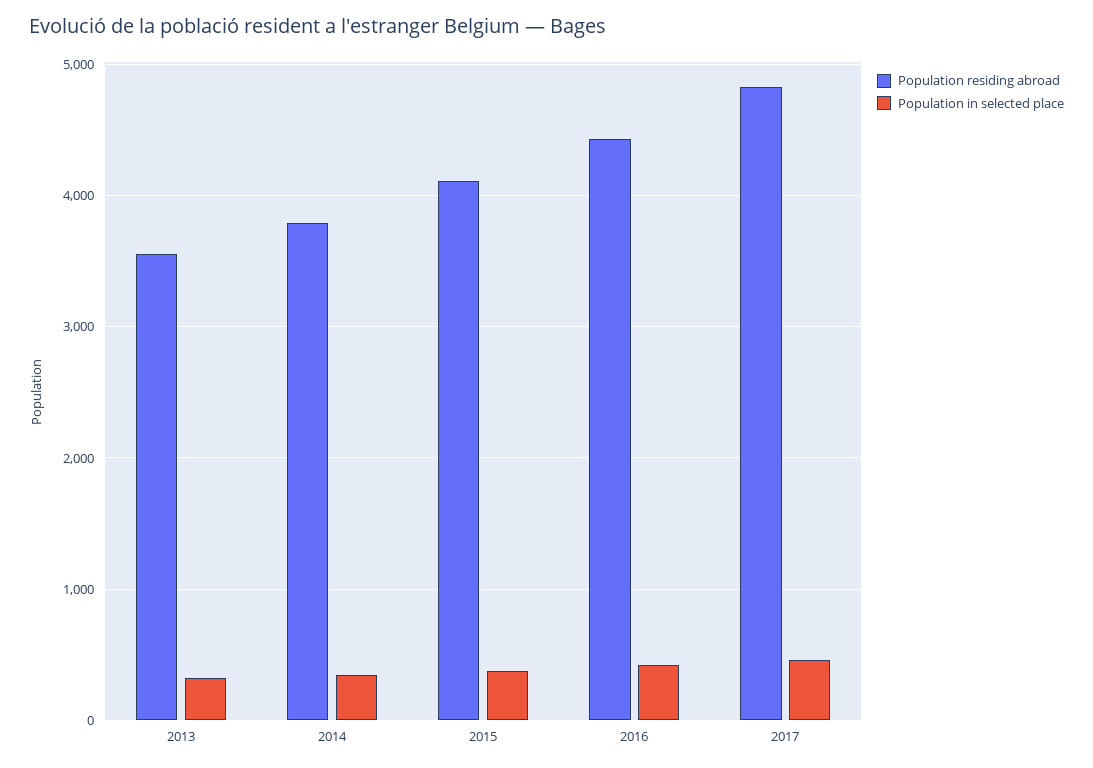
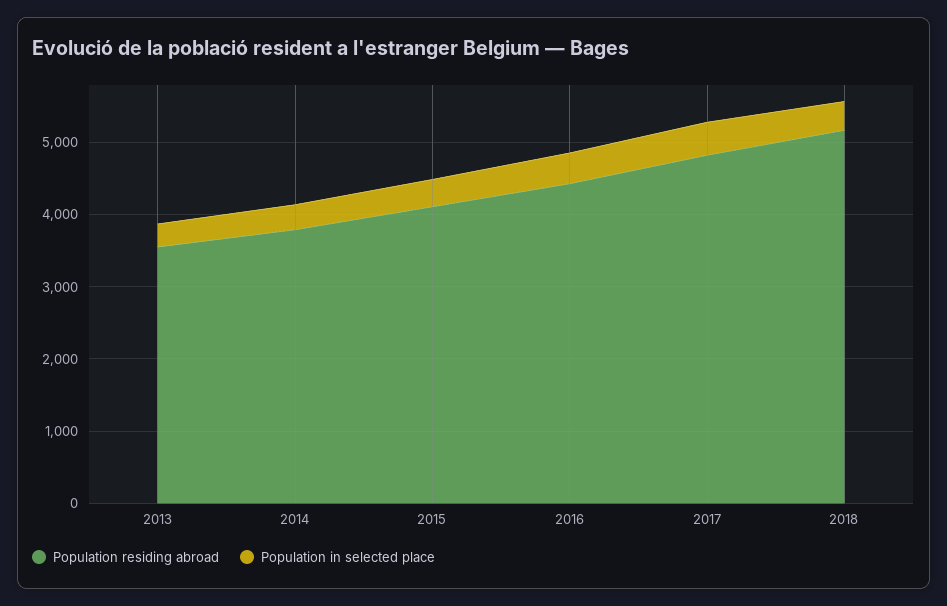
Population residing abroad, 2018: none -> 5200
Population in selected place, 2018: none -> 400

